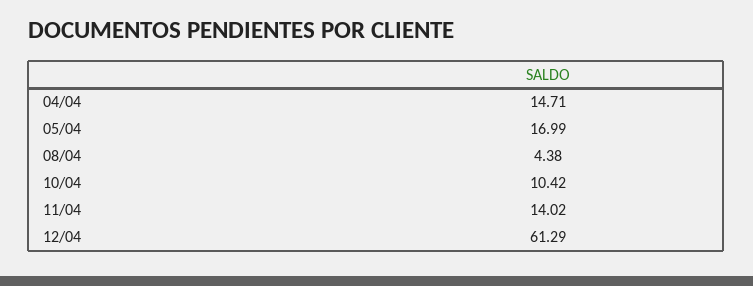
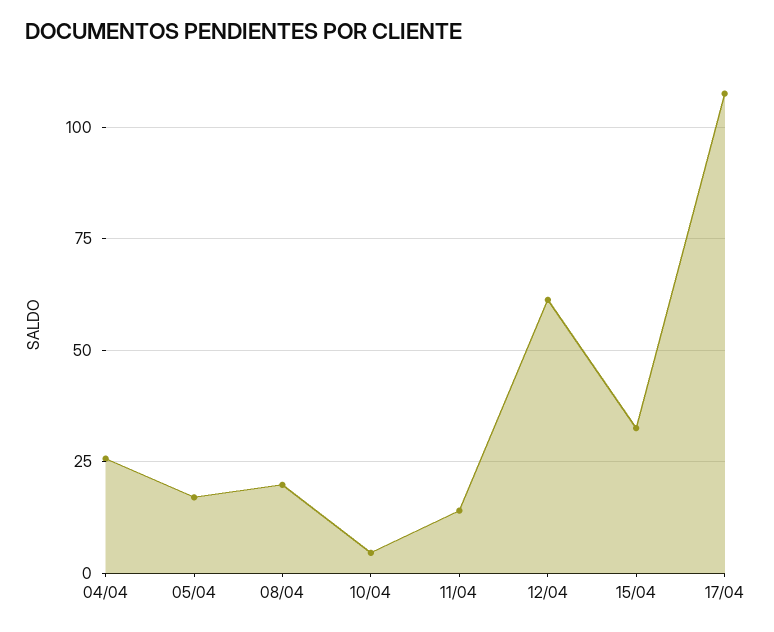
04/04: 14.71 -> 25
08/04: 4.38 -> 20
10/04: 10.42 -> 5
15/04: none -> 32.5
17/04: none -> 107.5

